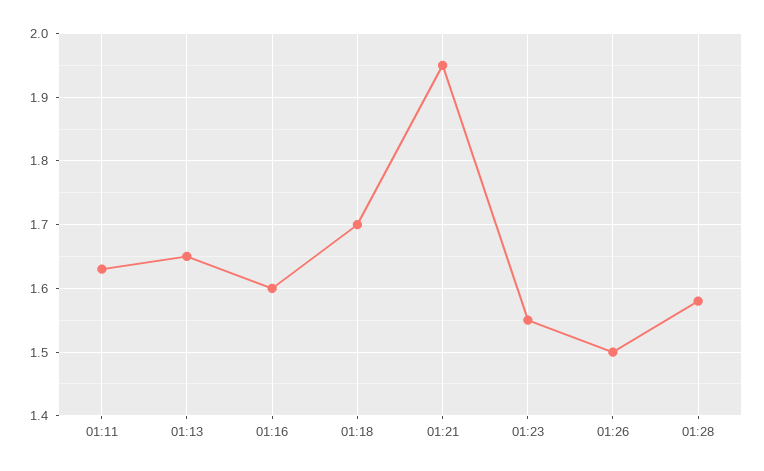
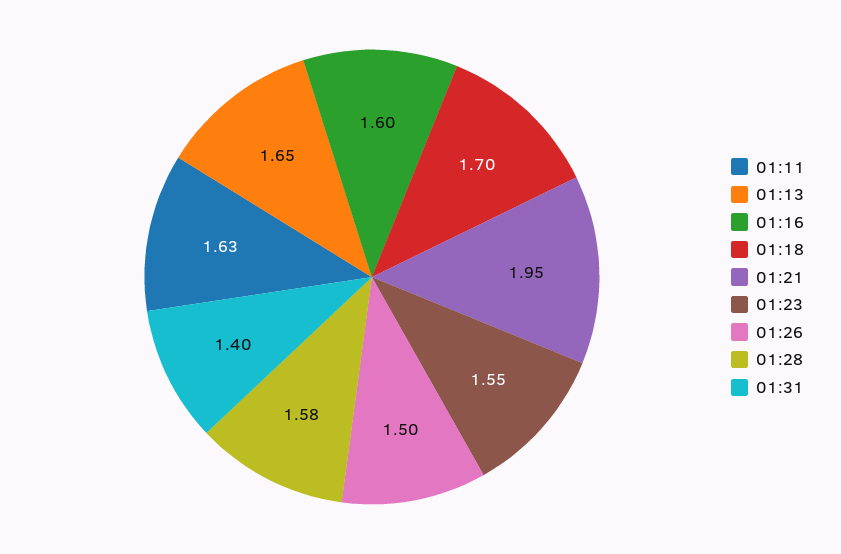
01:31: none -> 1.4

